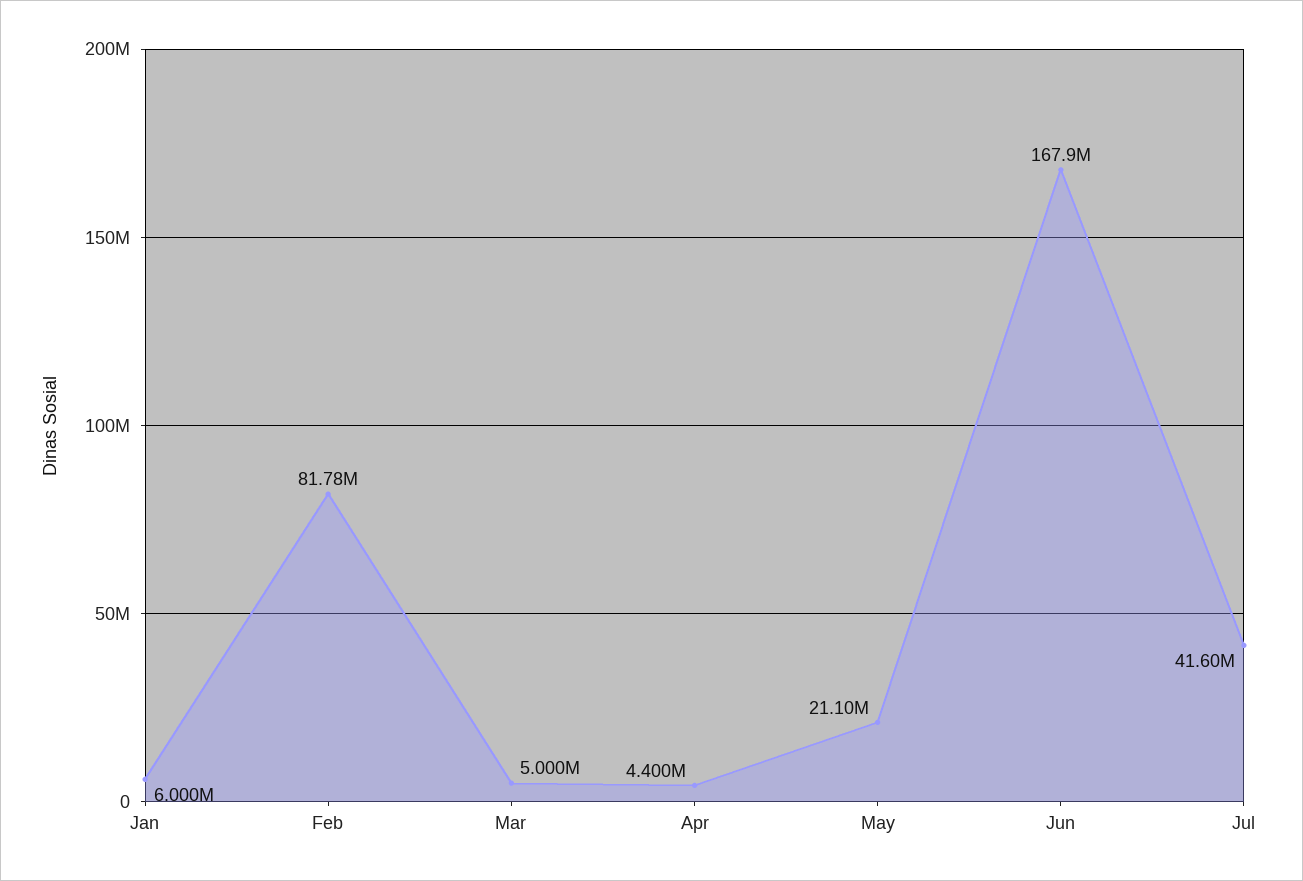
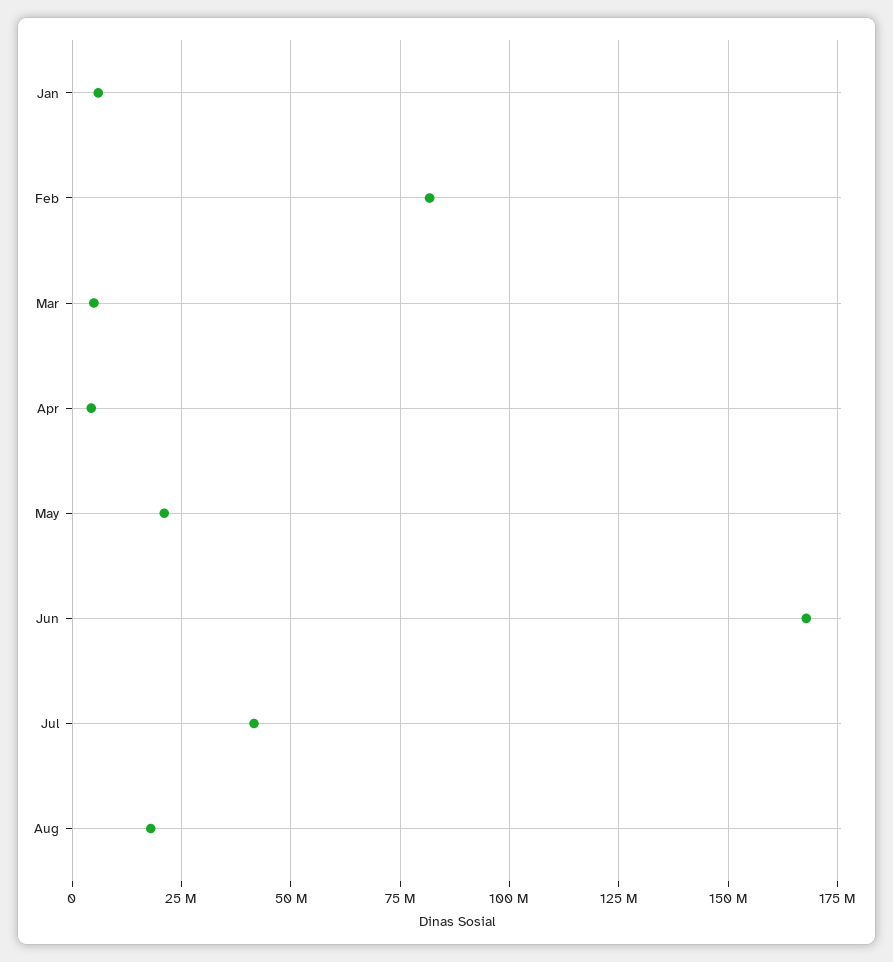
Aug: none -> 17500000

